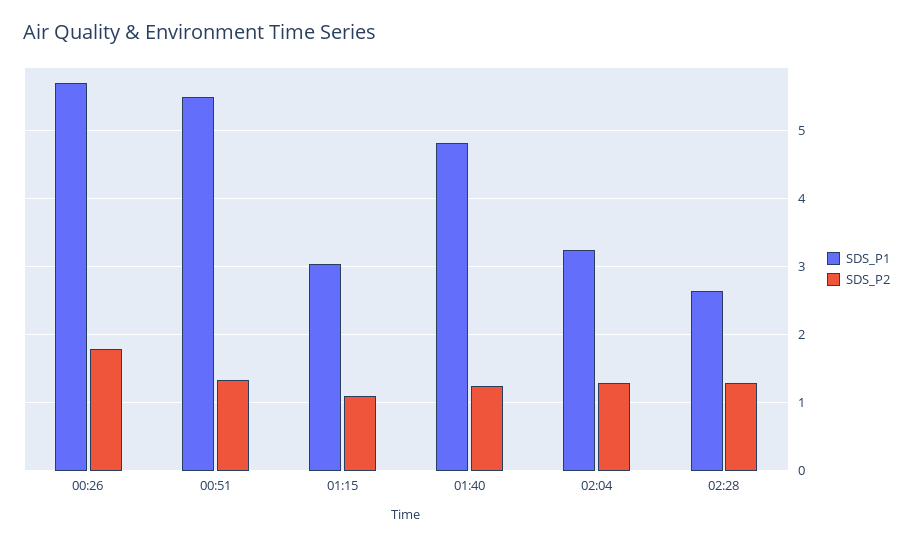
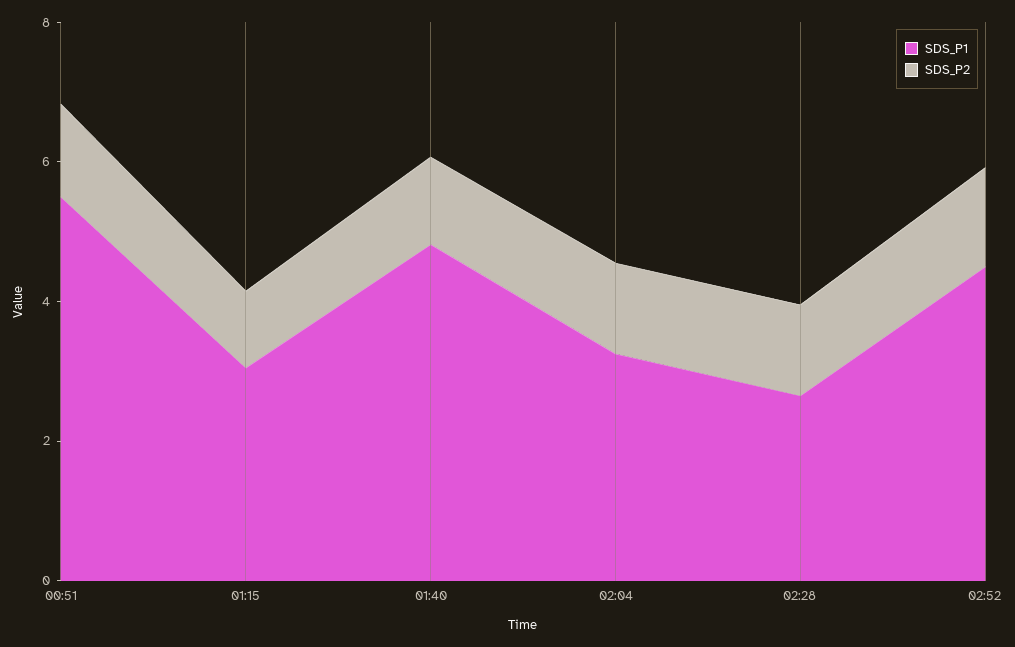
SDS_P1, 00:26: 5.7 -> none
SDS_P2, 00:26: 1.8 -> none
SDS_P1, 02:52: none -> 4.5
SDS_P2, 02:52: none -> 1.5

